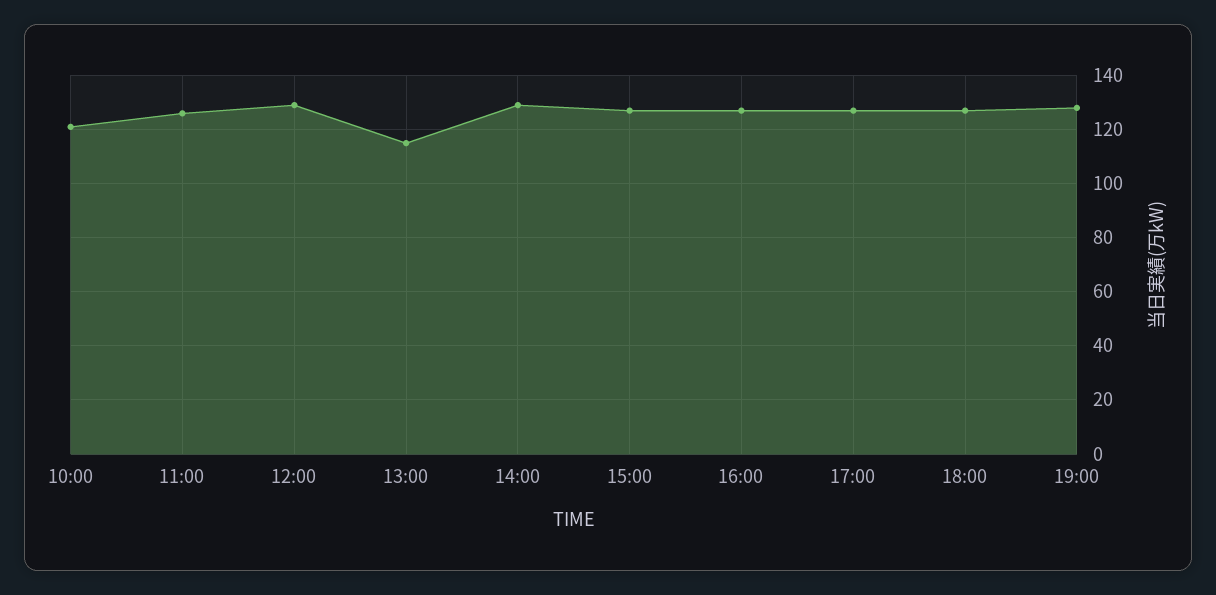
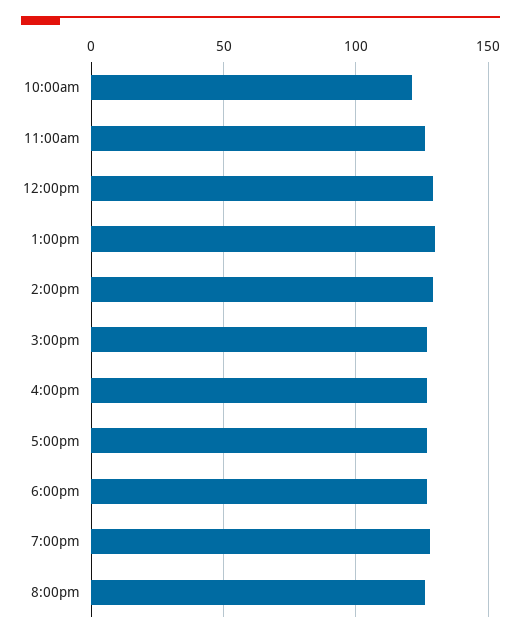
13:00: 115 -> 130
8:00pm: none -> 125

